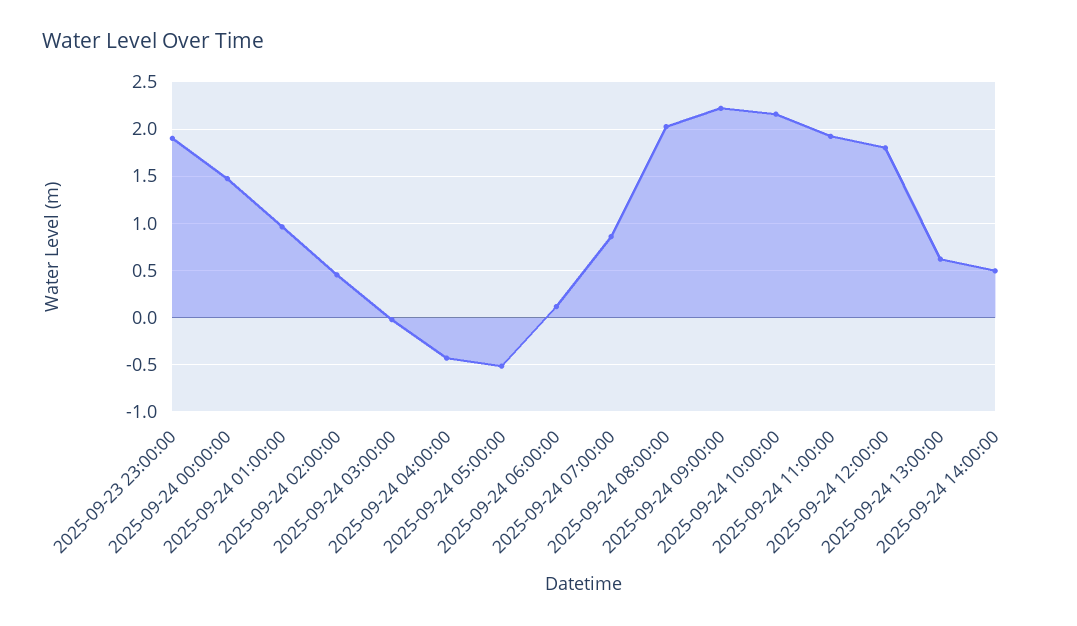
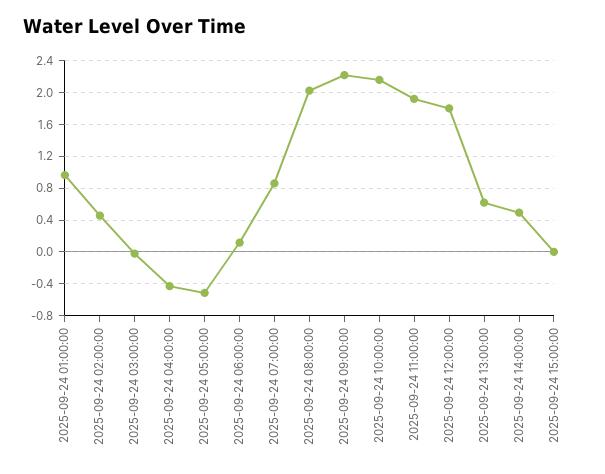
2025-09-23 23:00:00: 1.9 -> none
2025-09-24 00:00:00: 1.5 -> none
2025-09-24 15:00:00: none -> 0

